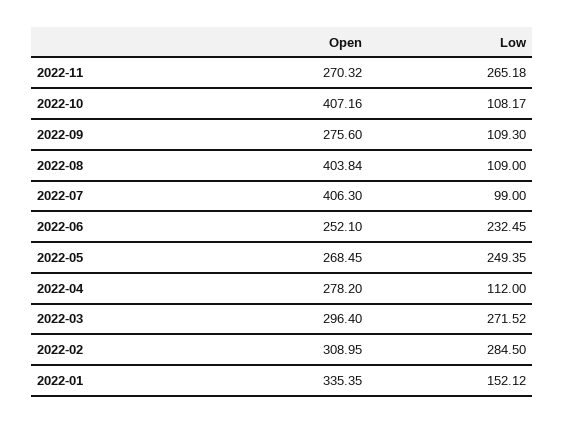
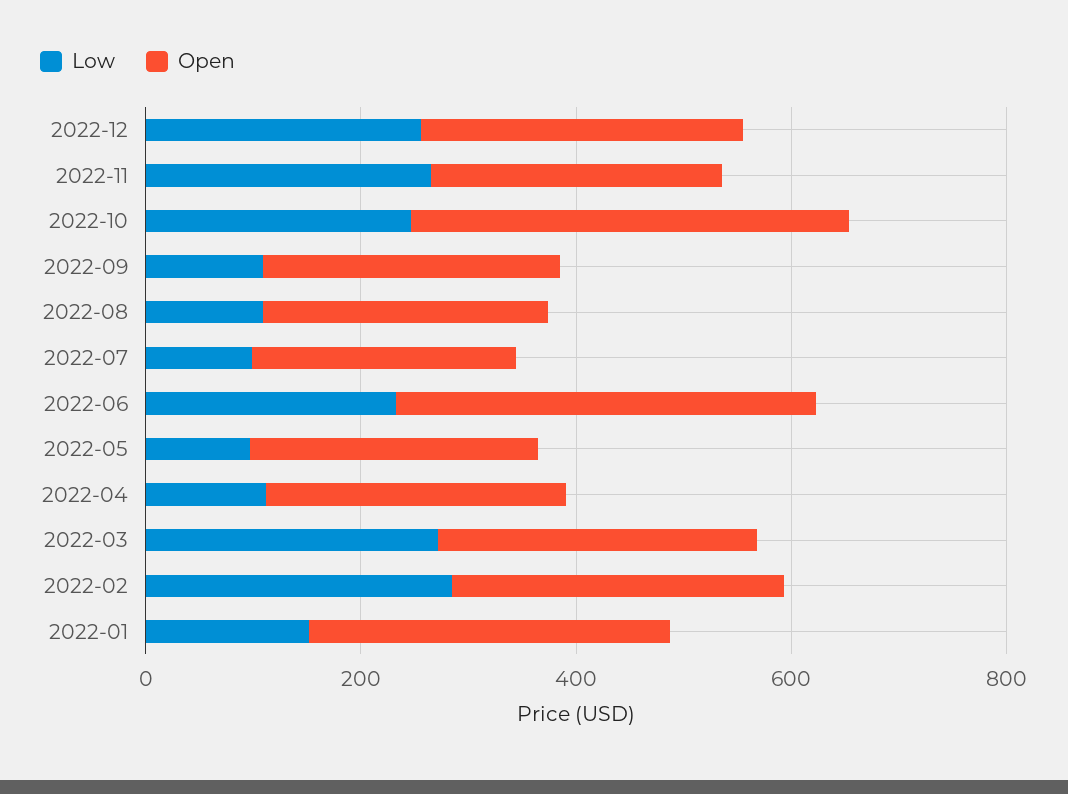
Low, 2022-10: 108.17 -> 250
Open, 2022-08: 403.84 -> 250
Open, 2022-07: 406.3 -> 250
Open, 2022-06: 252.1 -> 400
Low, 2022-05: 249.35 -> 100
Low, 2022-12: none -> 250
Open, 2022-12: none -> 300

